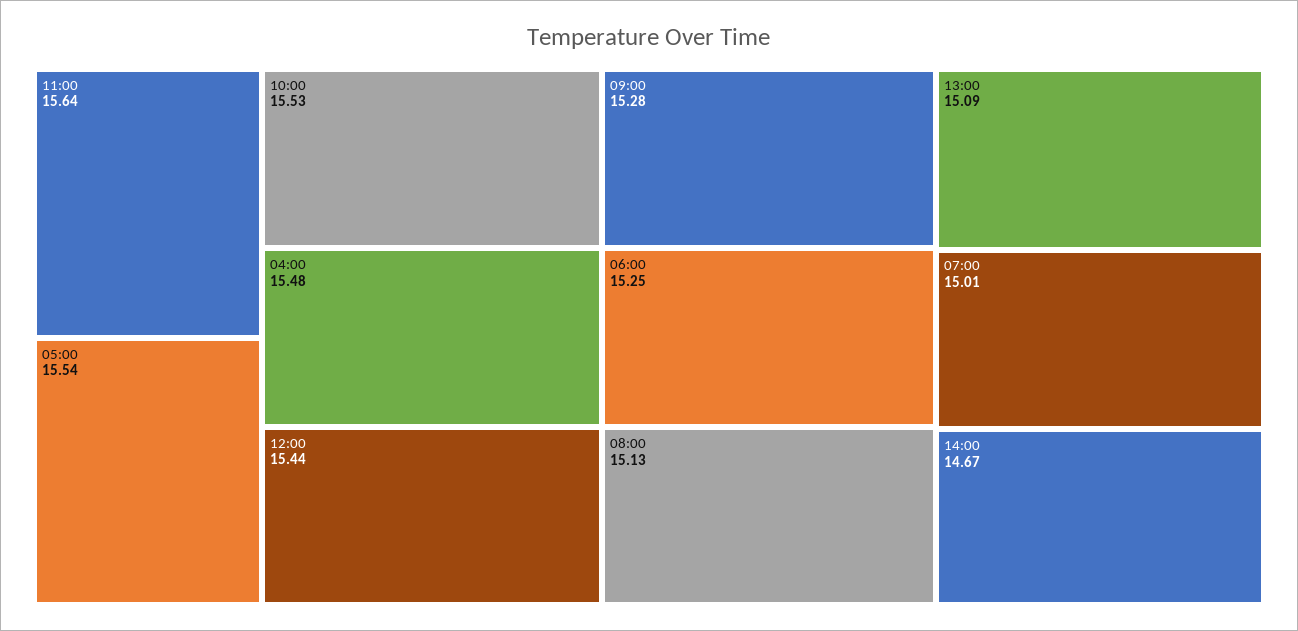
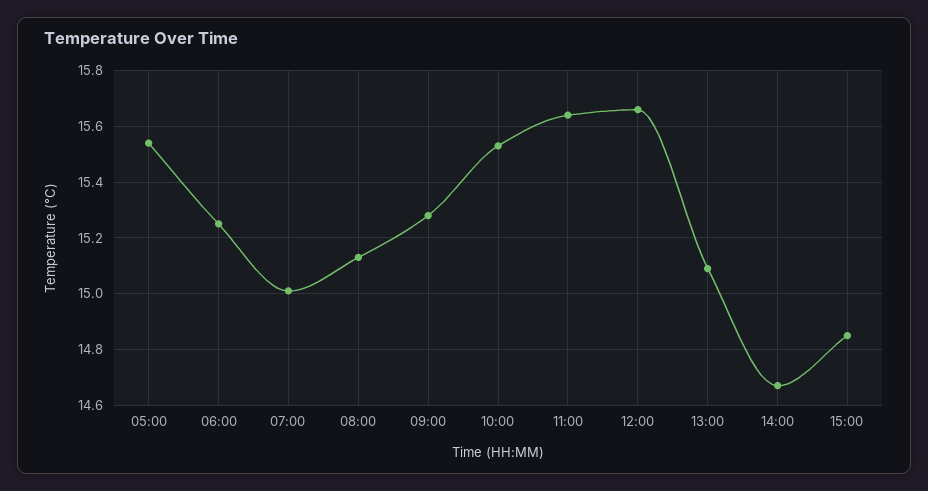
04:00: 15.48 -> none
12:00: 15.44 -> 15.65
15:00: none -> 14.85

